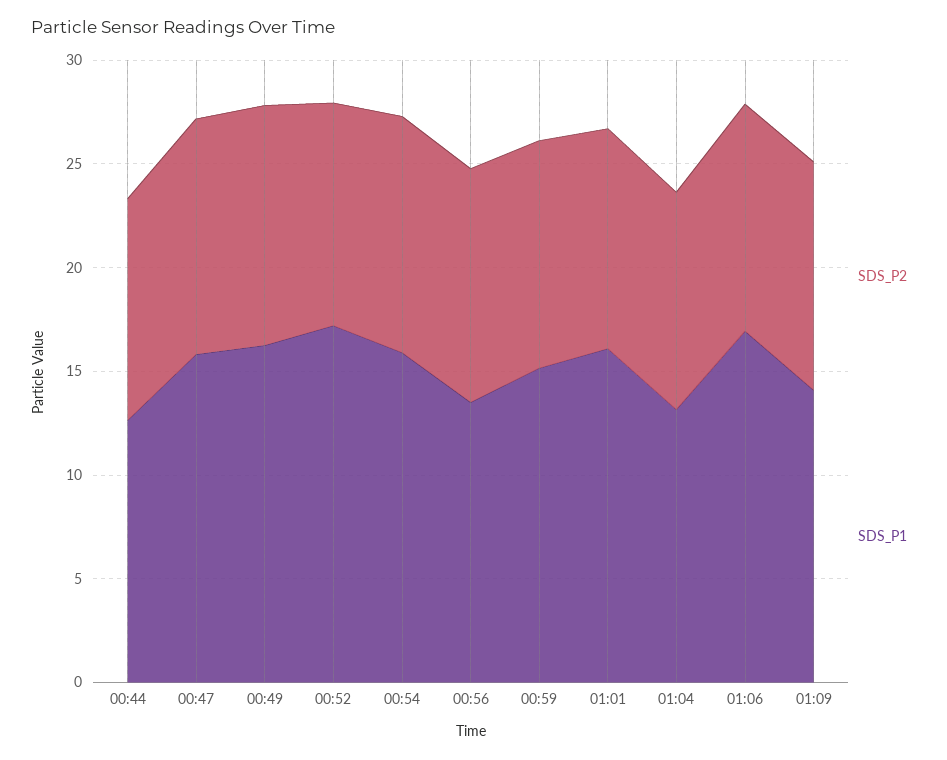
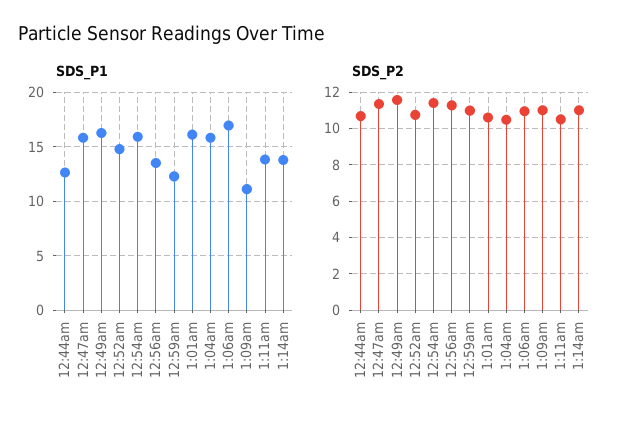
SDS_P1, 00:52: 17 -> 15
SDS_P1, 00:59: 15 -> 12
SDS_P1, 01:04: 13 -> 16
SDS_P1, 01:09: 14 -> 11
SDS_P1, 1:11am: none -> 14
SDS_P1, 1:14am: none -> 14
SDS_P2, 1:11am: none -> 10.5
SDS_P2, 1:14am: none -> 11

